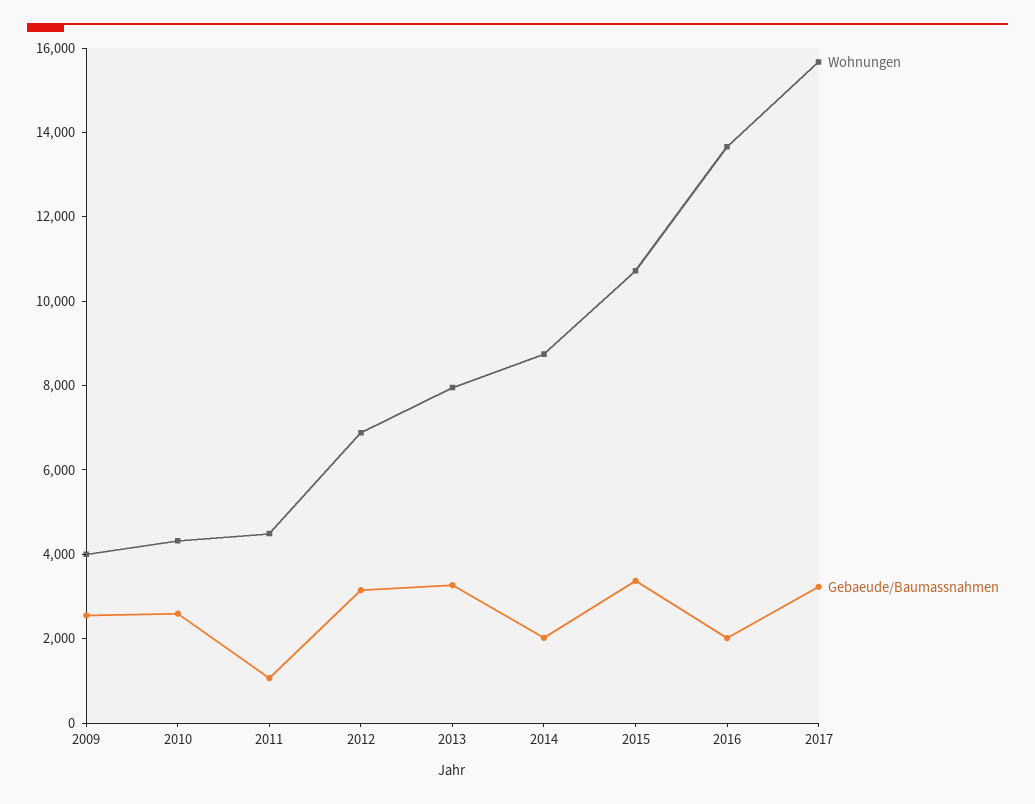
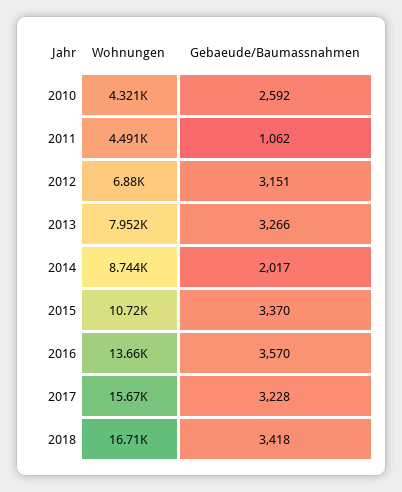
Wohnungen, 2009: 4000 -> none
Gebaeude/Baumassnahmen, 2009: 2500 -> none
Gebaeude/Baumassnahmen, 2016: 2000 -> 3570
Wohnungen, 2018: none -> 16710
Gebaeude/Baumassnahmen, 2018: none -> 3418

